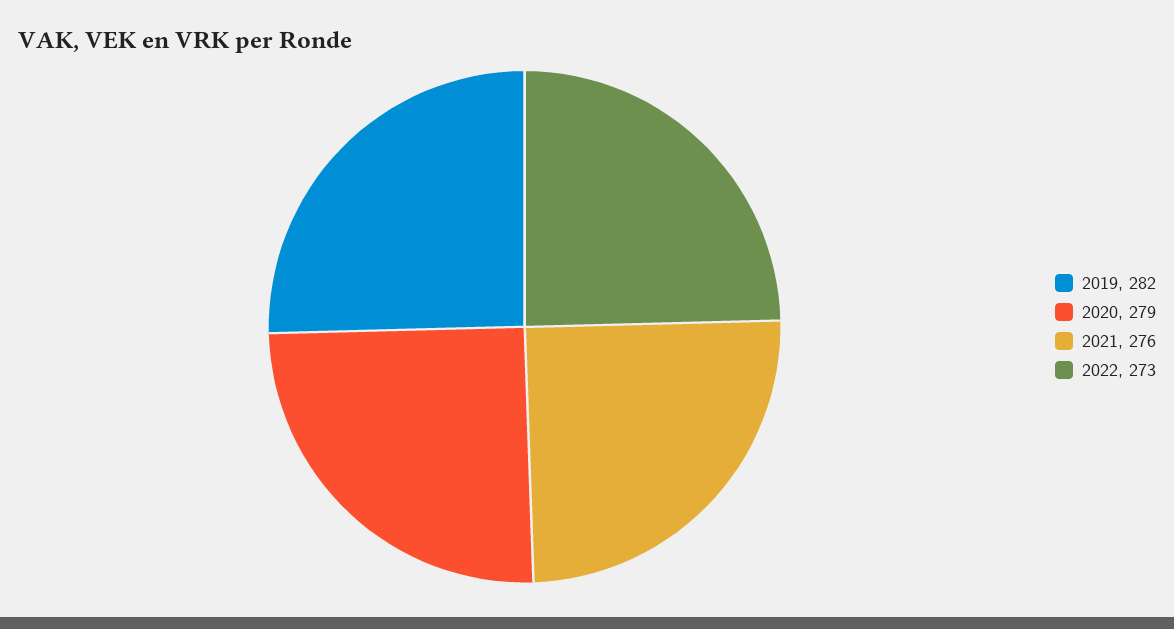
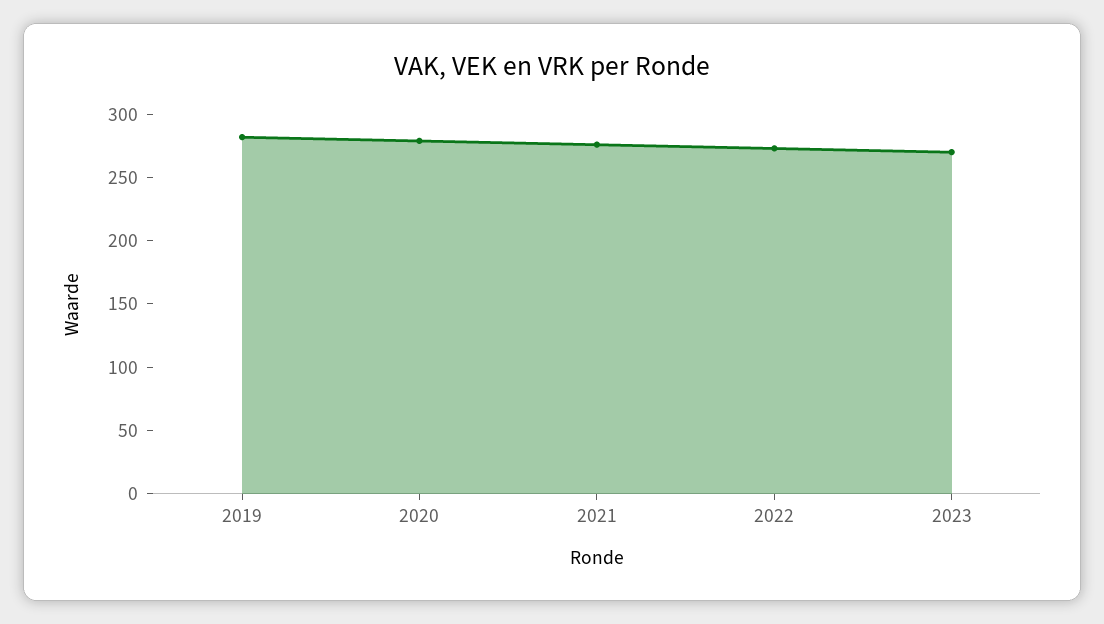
2023: none -> 270

